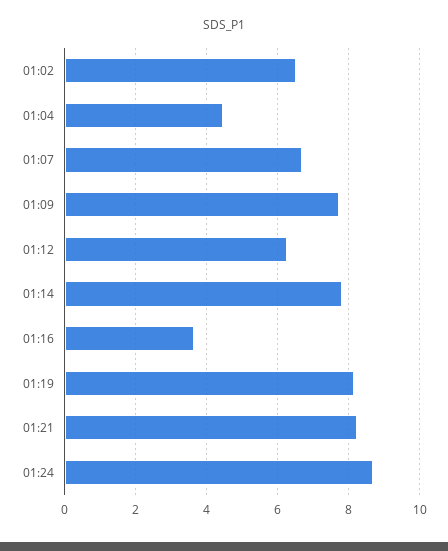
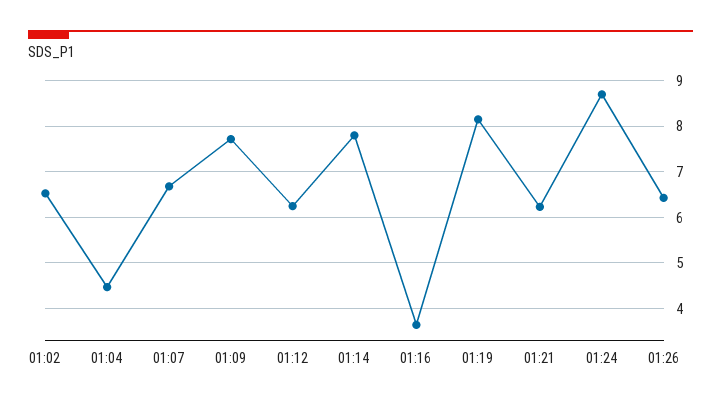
01:21: 8.2 -> 6.2
01:26: none -> 6.4

